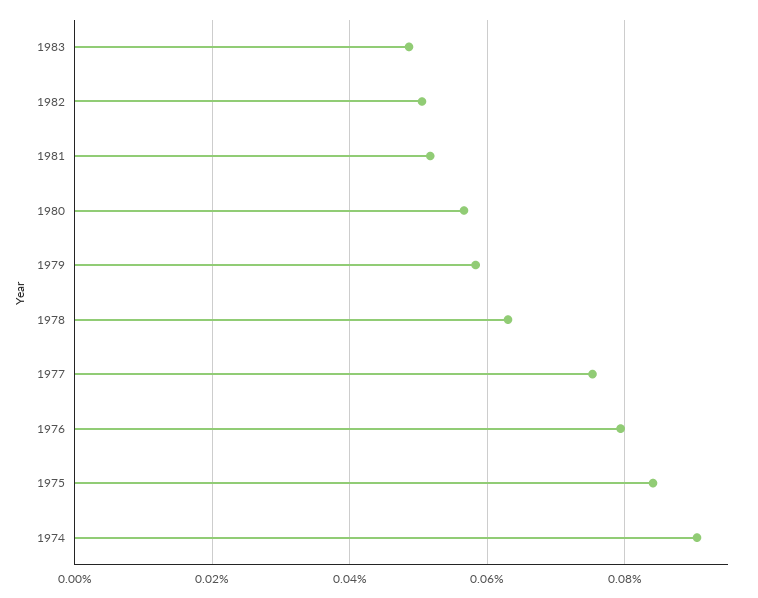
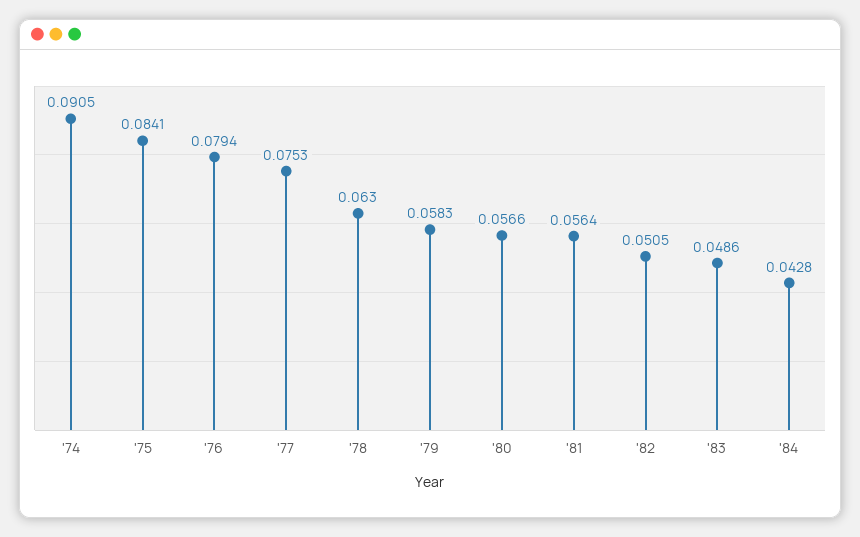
1981: 0.052 -> 0.0564
'84: none -> 0.0428

